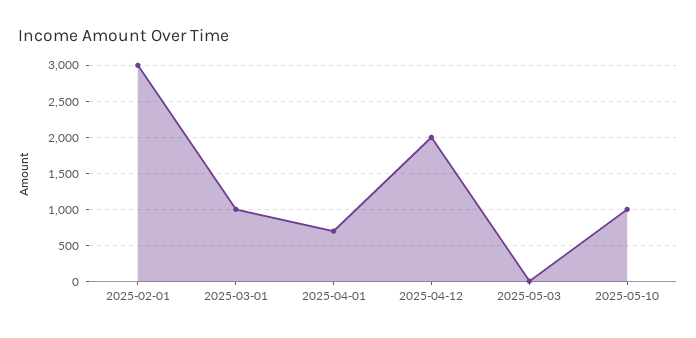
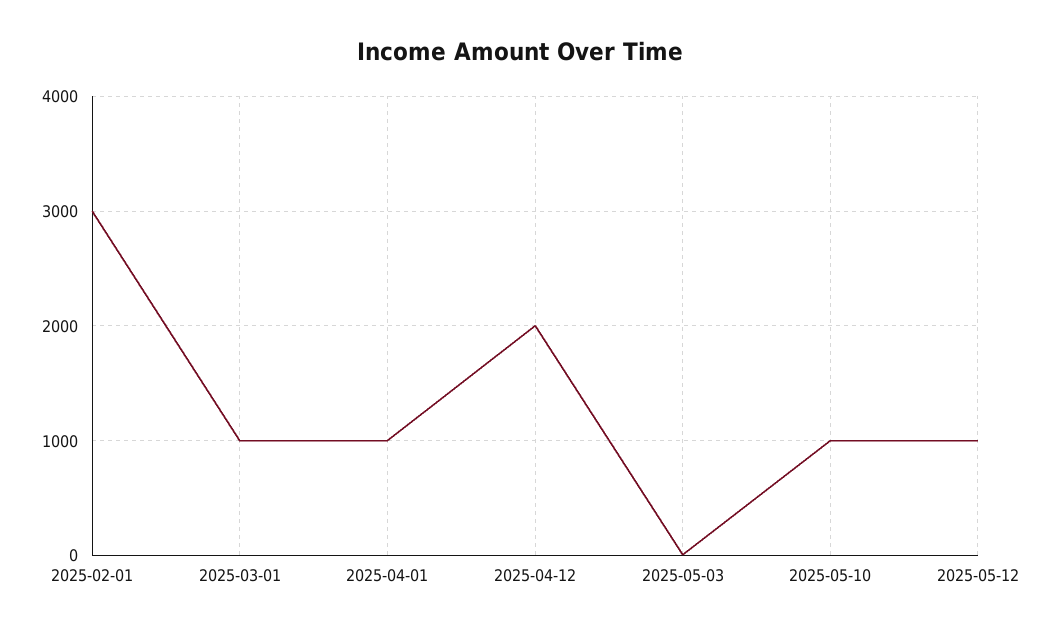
2025-04-01: 700 -> 1000
2025-05-12: none -> 1000

